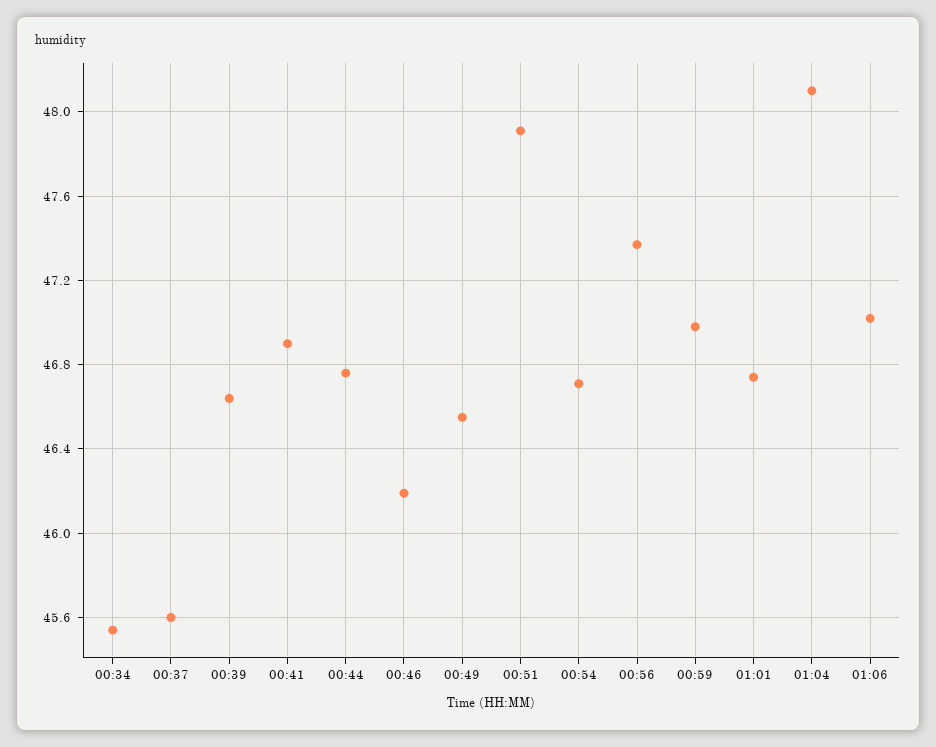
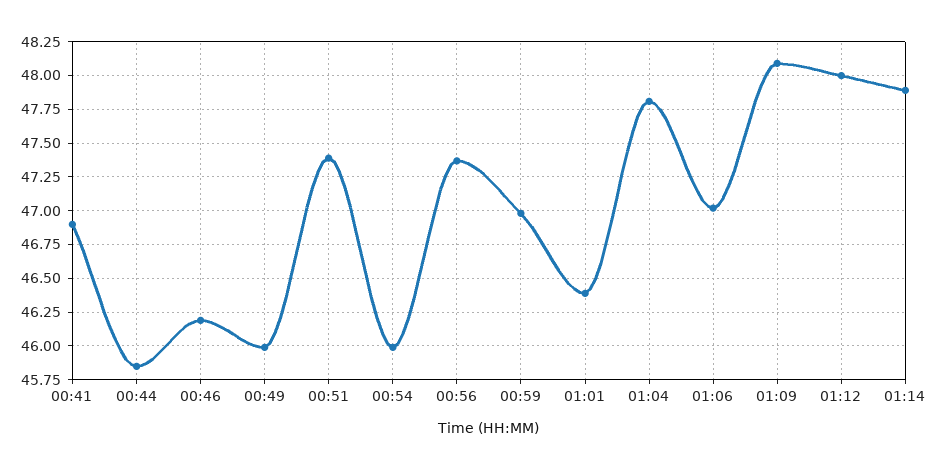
00:34: 45.55 -> none
00:37: 45.6 -> none
00:39: 46.65 -> none
00:44: 46.75 -> 45.85
00:49: 46.55 -> 46
00:51: 47.9 -> 47.4
00:54: 46.7 -> 46
01:01: 46.75 -> 46.4
01:04: 48.1 -> 47.8
01:09: none -> 48.1
01:12: none -> 48
01:14: none -> 47.9

